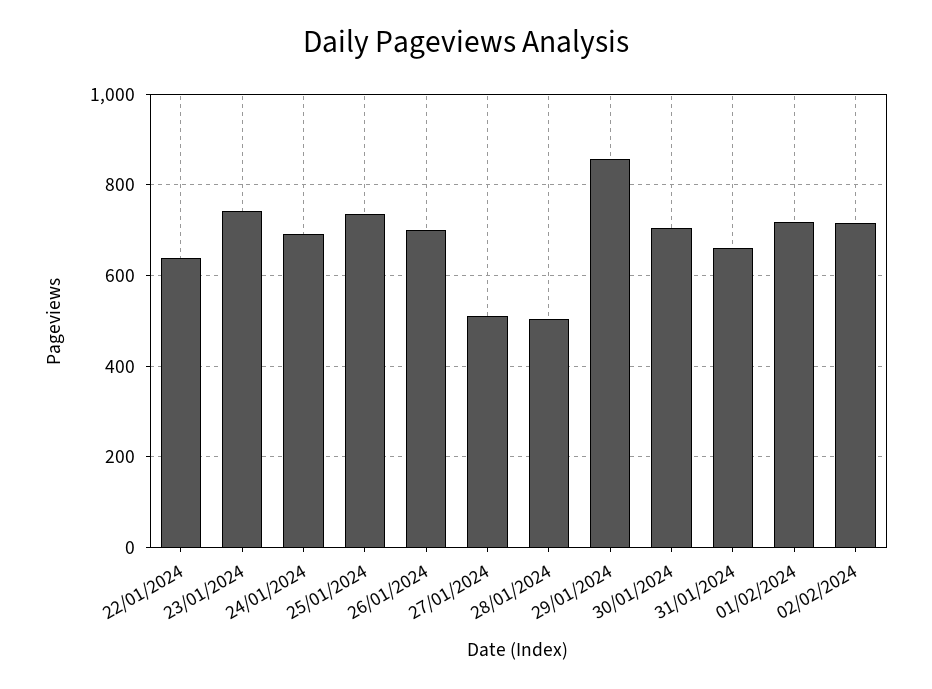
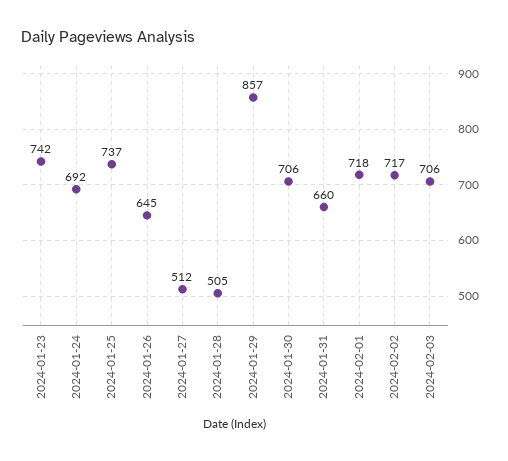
22/01/2024: 640 -> none
26/01/2024: 700 -> 645
2024-02-03: none -> 706

